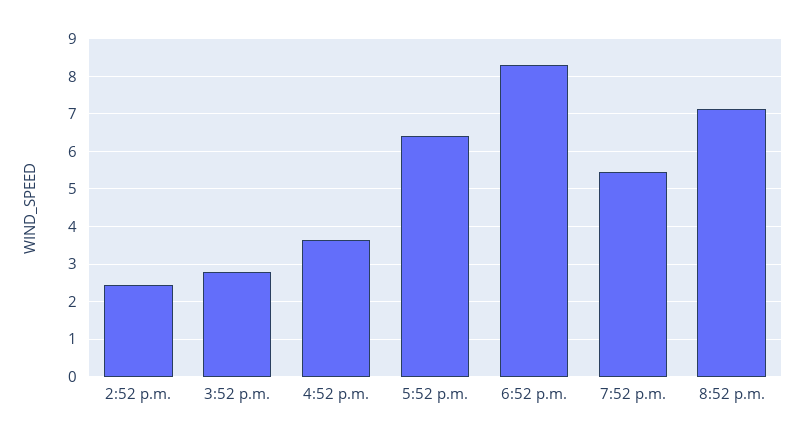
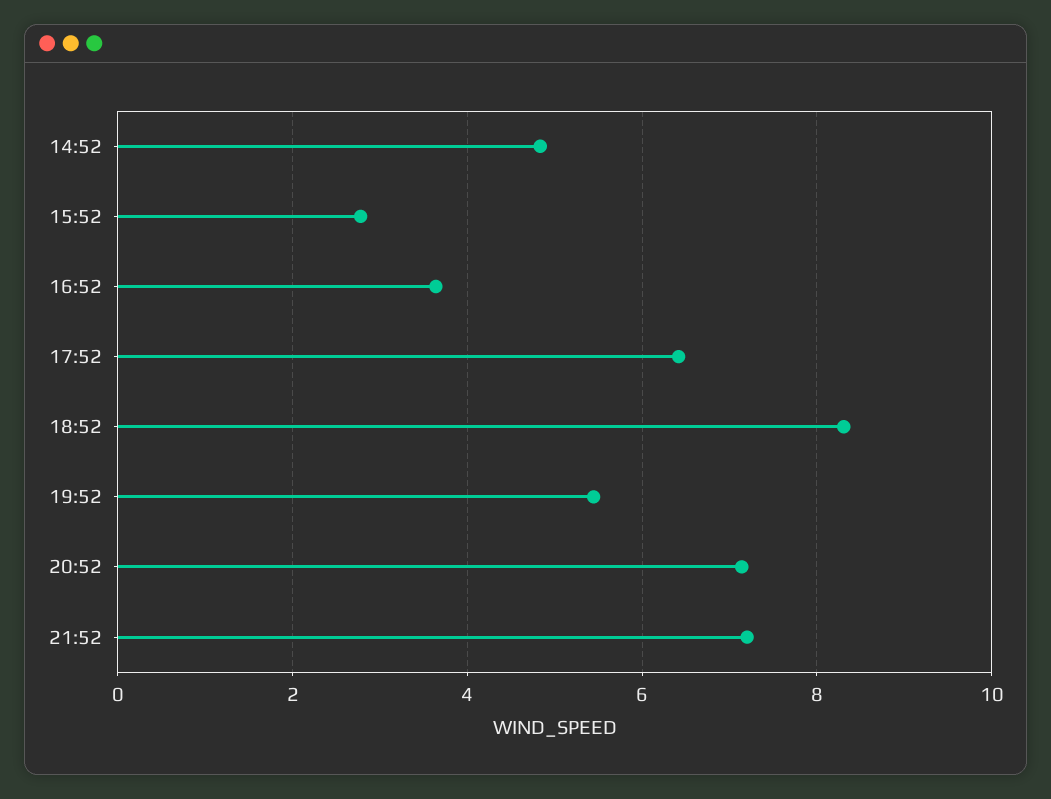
2:52 p.m.: 2.4 -> 4.8
21:52: none -> 7.2

